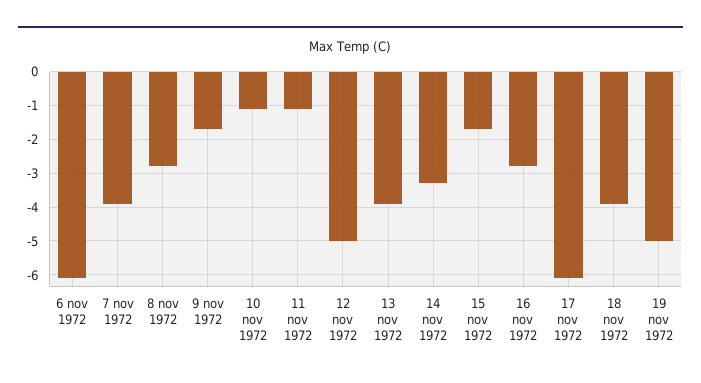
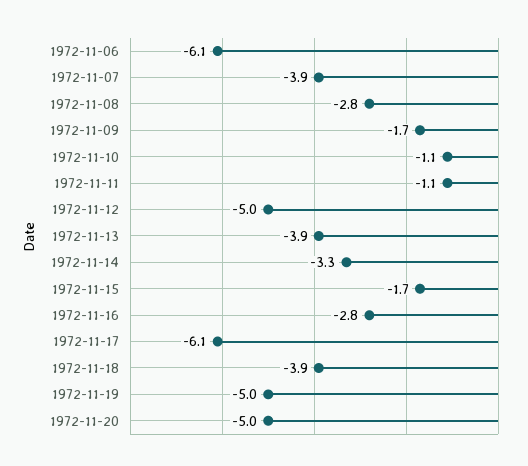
1972-11-20: none -> -5

